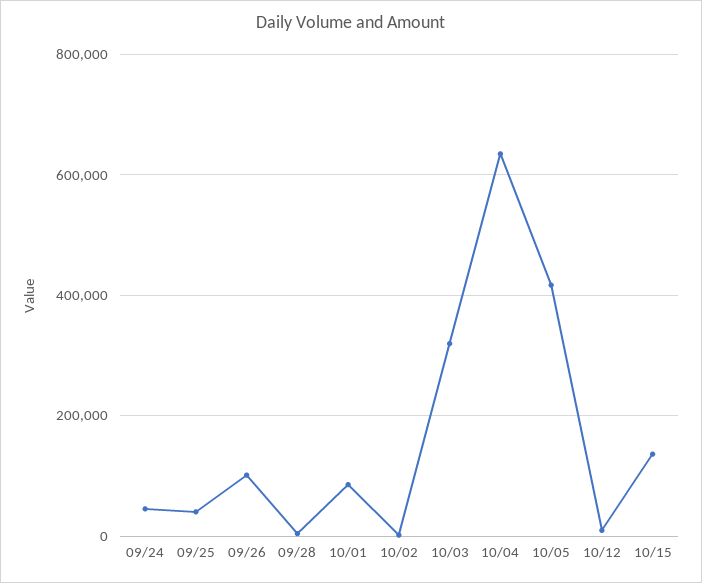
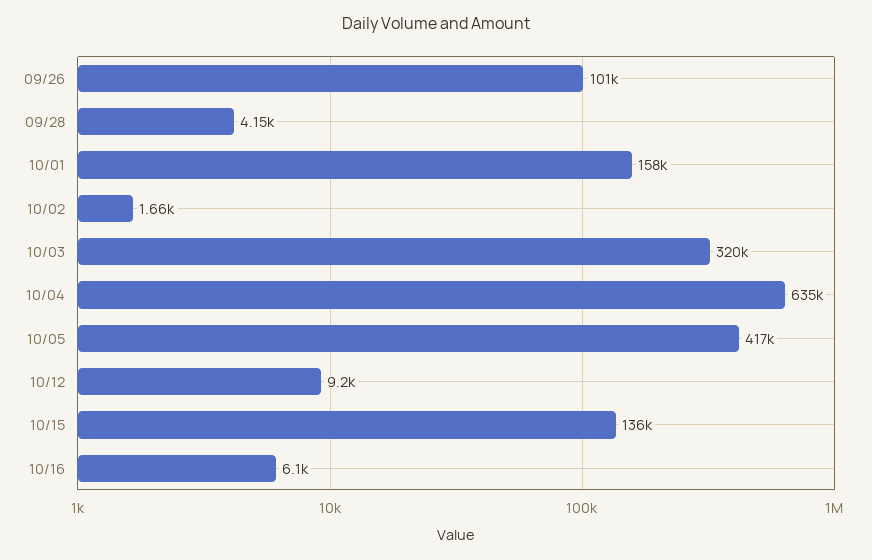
09/24: 40000 -> none
09/25: 40000 -> none
10/01: 80000 -> 158000
10/16: none -> 6100

